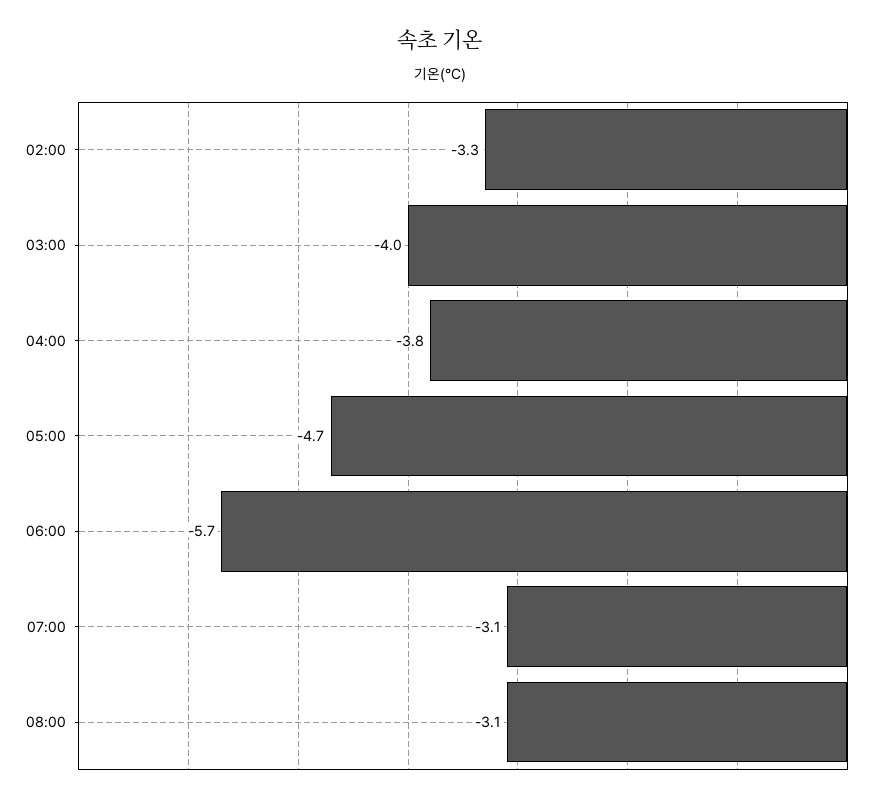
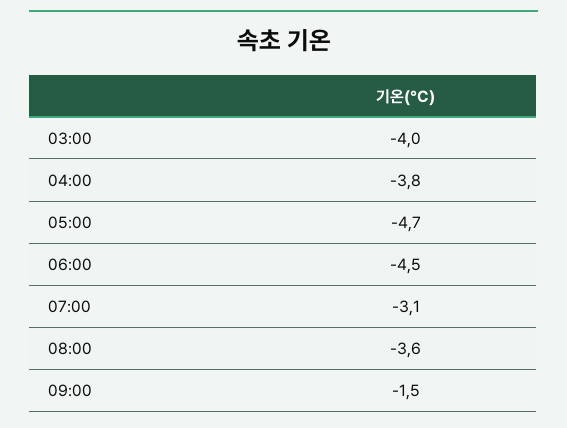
02:00: -3.3 -> none
06:00: -5.7 -> -4.5
08:00: -3.1 -> -3.6
09:00: none -> -1.5

